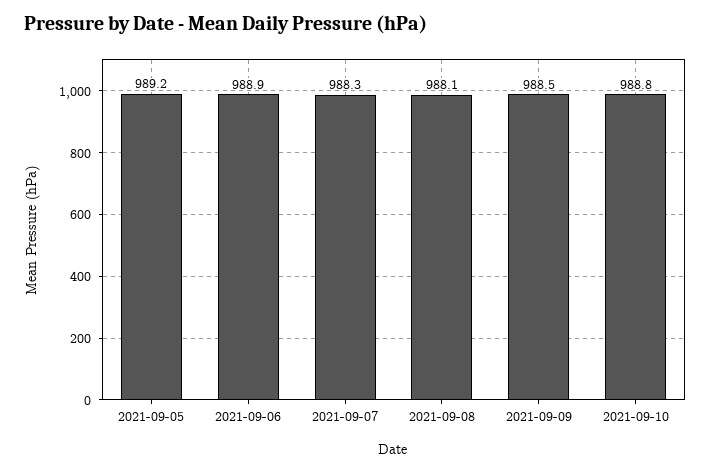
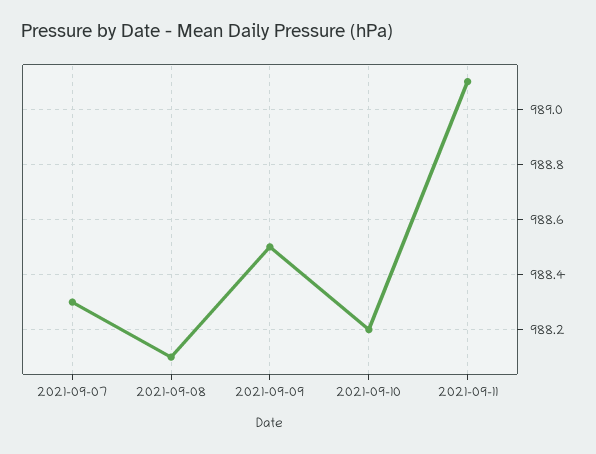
2021-09-05: 989.2 -> none
2021-09-06: 988.9 -> none
2021-09-10: 988.8 -> 988.2
2021-09-11: none -> 989.1

